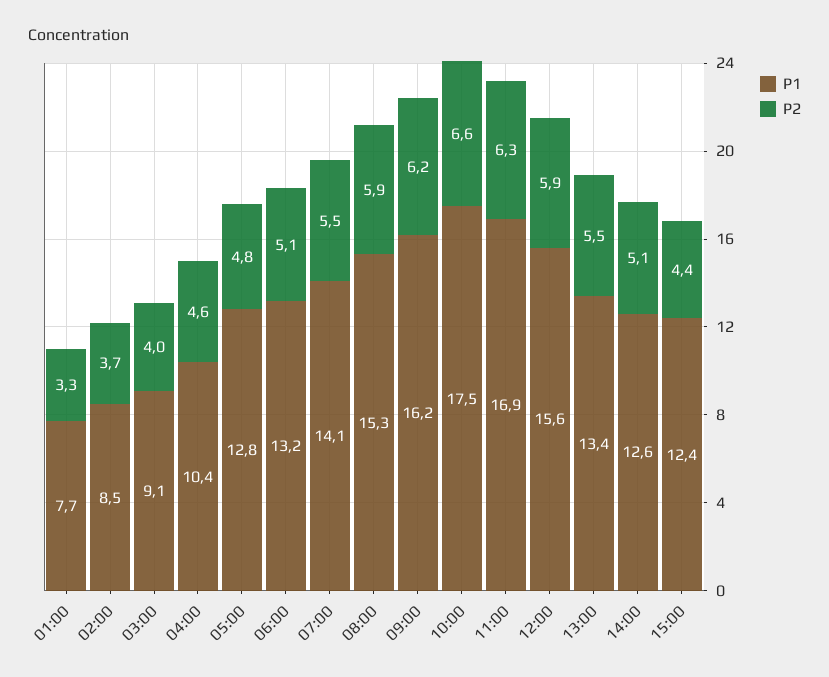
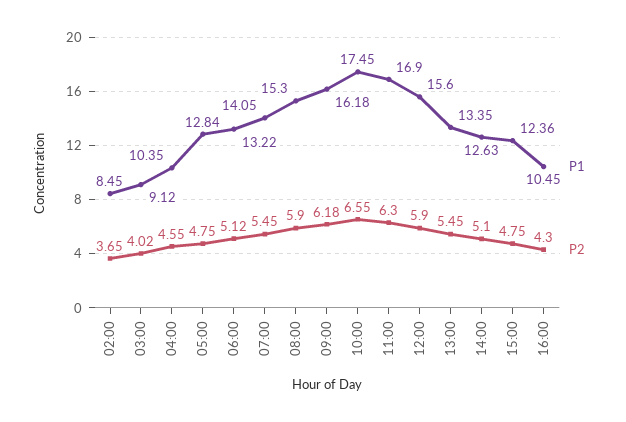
P1, 01:00: 7.7 -> none
P2, 01:00: 3.3 -> none
P2, 15:00: 4.4 -> 4.75
P1, 16:00: none -> 10.45
P2, 16:00: none -> 4.3

